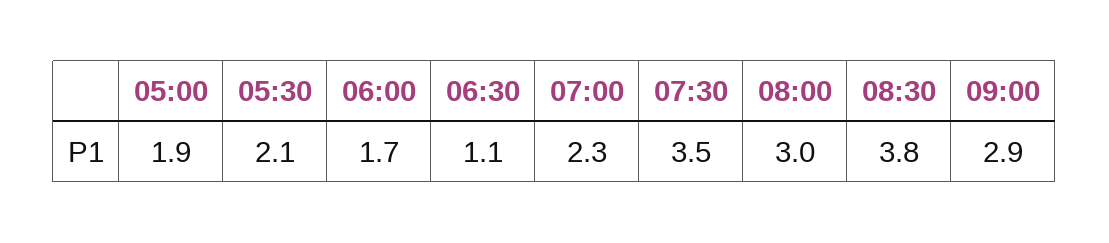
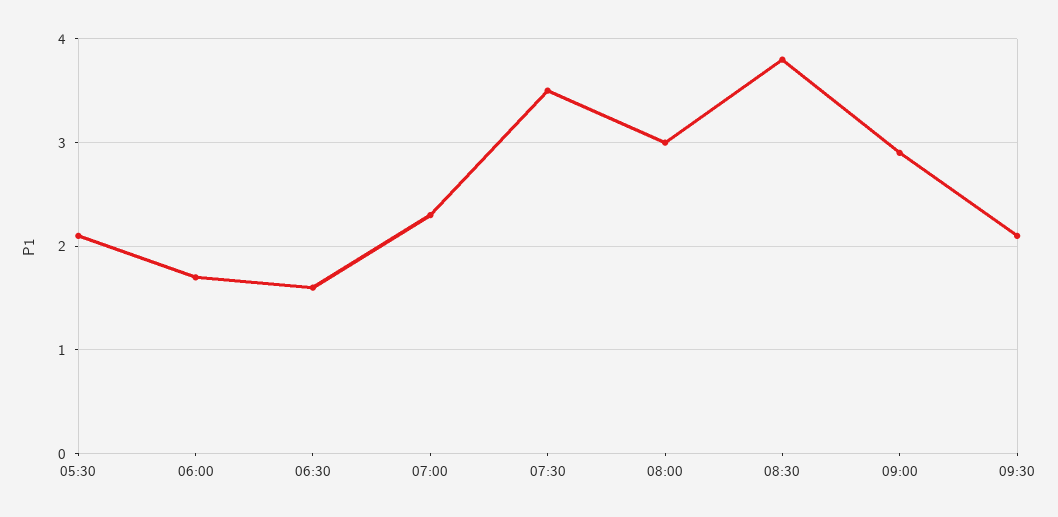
05:00: 1.9 -> none
06:30: 1.1 -> 1.6
09:30: none -> 2.1

